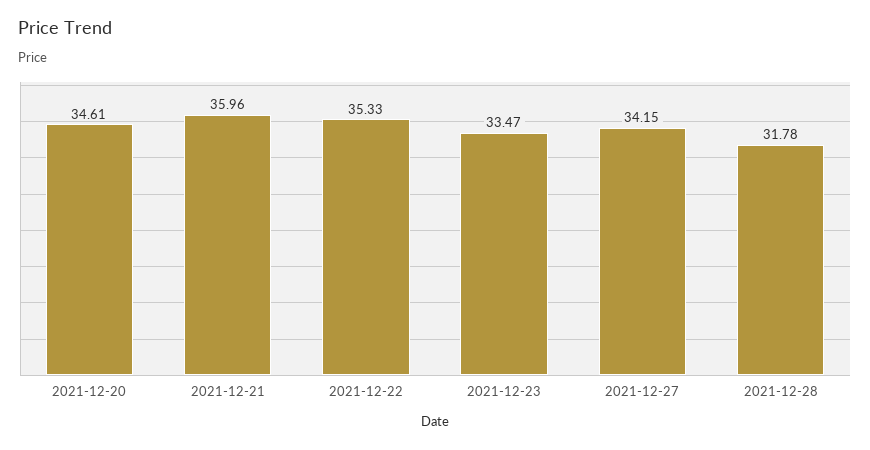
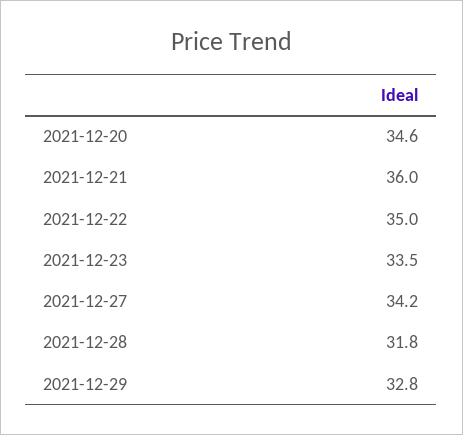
2021-12-22: 35.33 -> 35
2021-12-29: none -> 32.8

